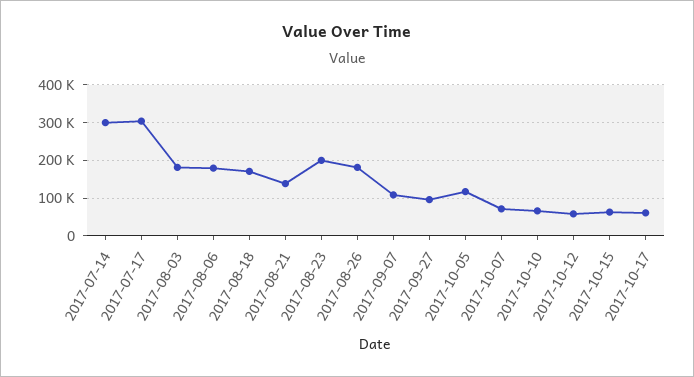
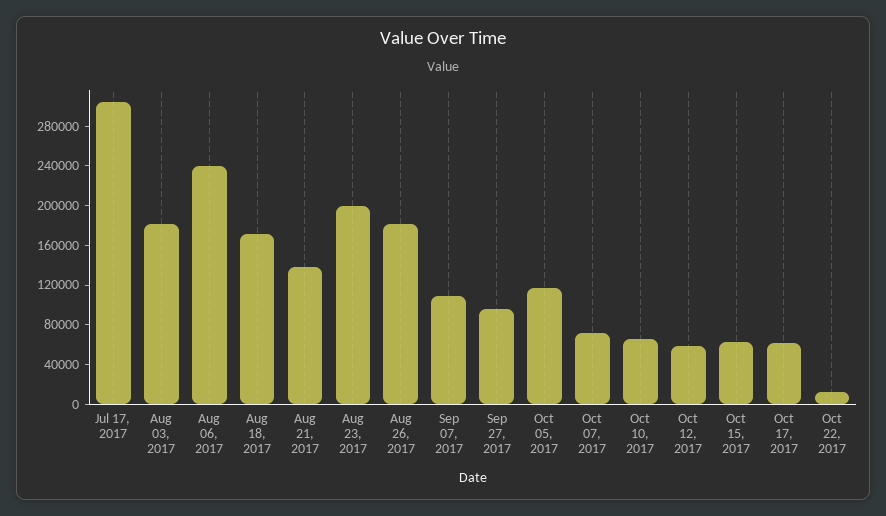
2017-07-14: 300000 -> none
2017-08-06: 180000 -> 240000
Oct 22, 2017: none -> 10000

